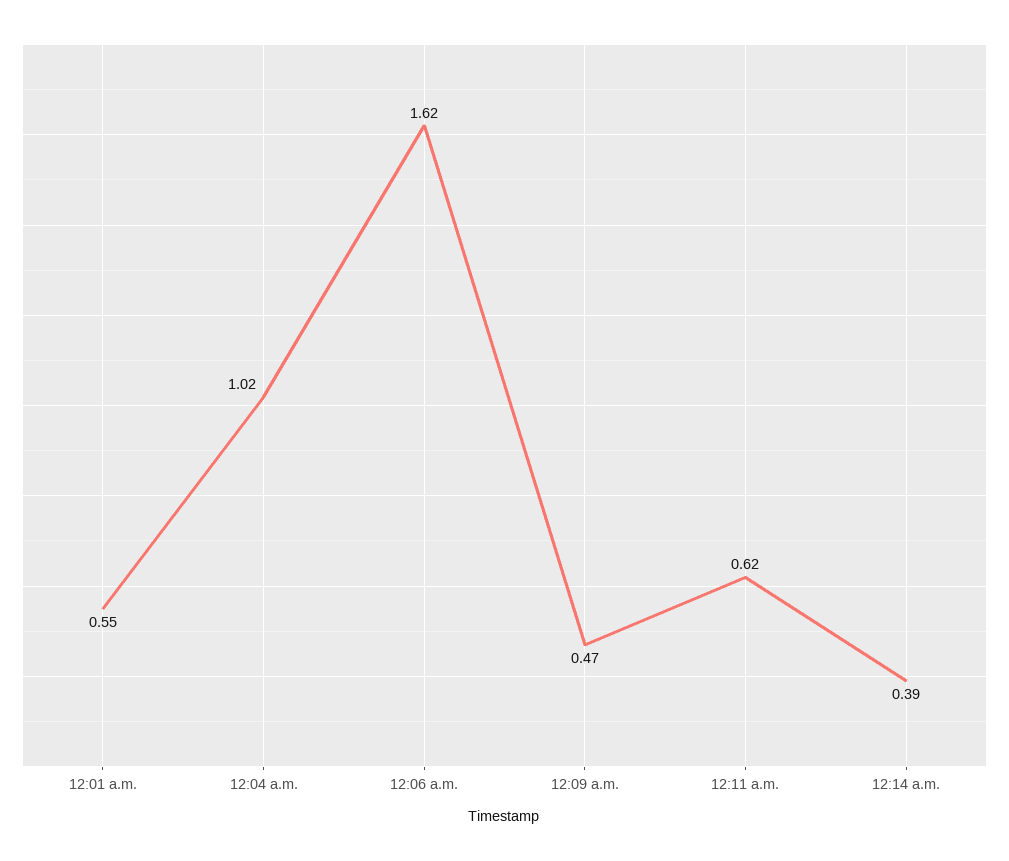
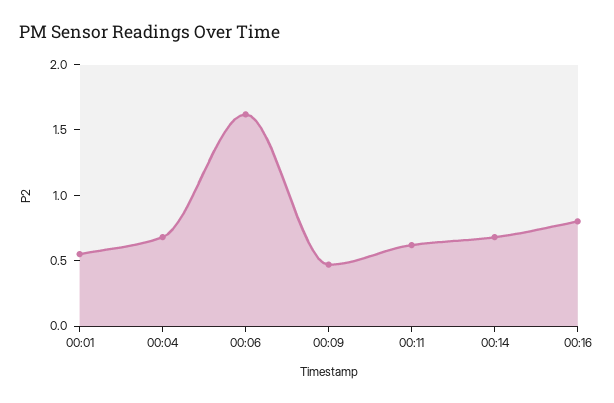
12:04 a.m.: 1.02 -> 0.7
12:14 a.m.: 0.39 -> 0.7
00:16: none -> 0.8

